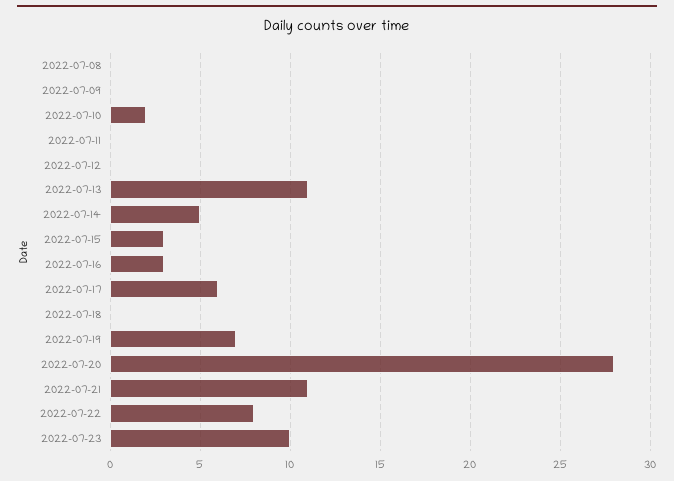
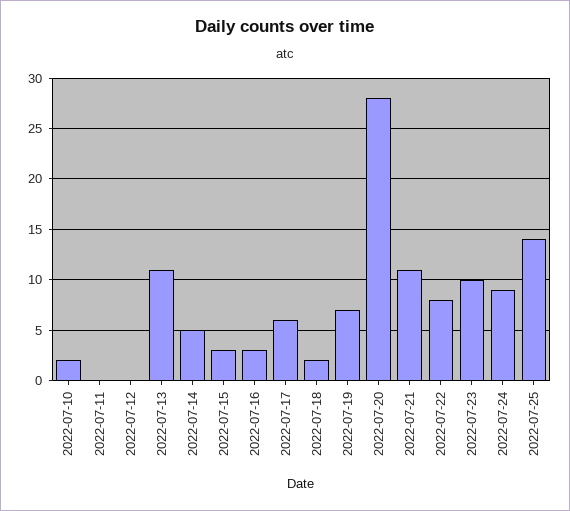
2022-07-08: 0 -> none
2022-07-09: 0 -> none
2022-07-18: 0 -> 2
2022-07-24: none -> 9
2022-07-25: none -> 14

